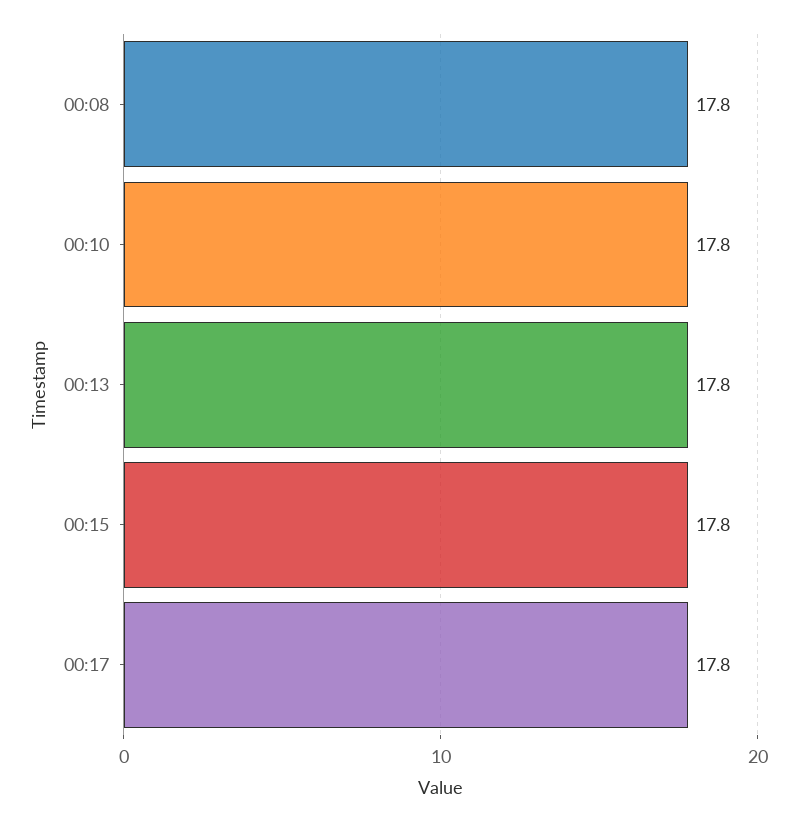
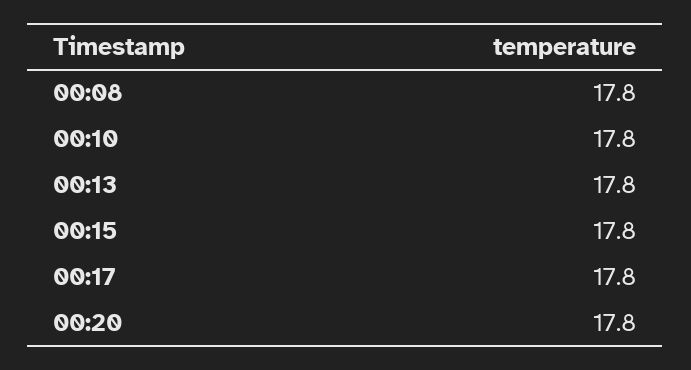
00:20: none -> 17.8

